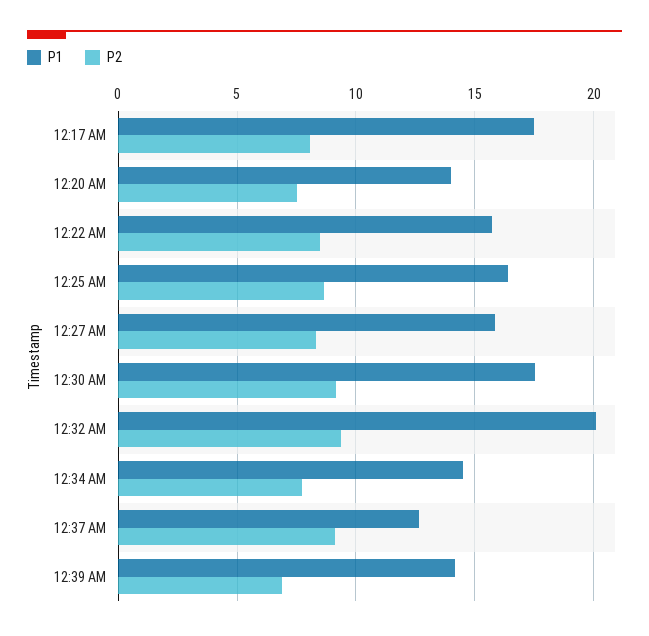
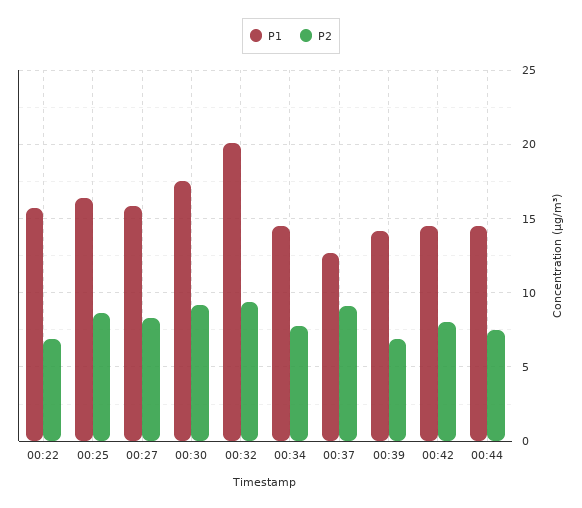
P1, 12:17 AM: 17.5 -> none
P2, 12:17 AM: 8 -> none
P1, 12:20 AM: 14 -> none
P2, 12:20 AM: 7.5 -> none
P2, 12:22 AM: 8.5 -> 7
P1, 00:42: none -> 14.5
P2, 00:42: none -> 8
P1, 00:44: none -> 14.5
P2, 00:44: none -> 7.5

